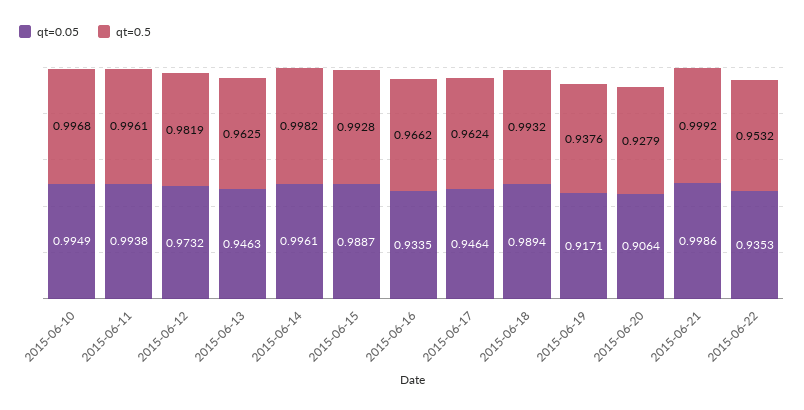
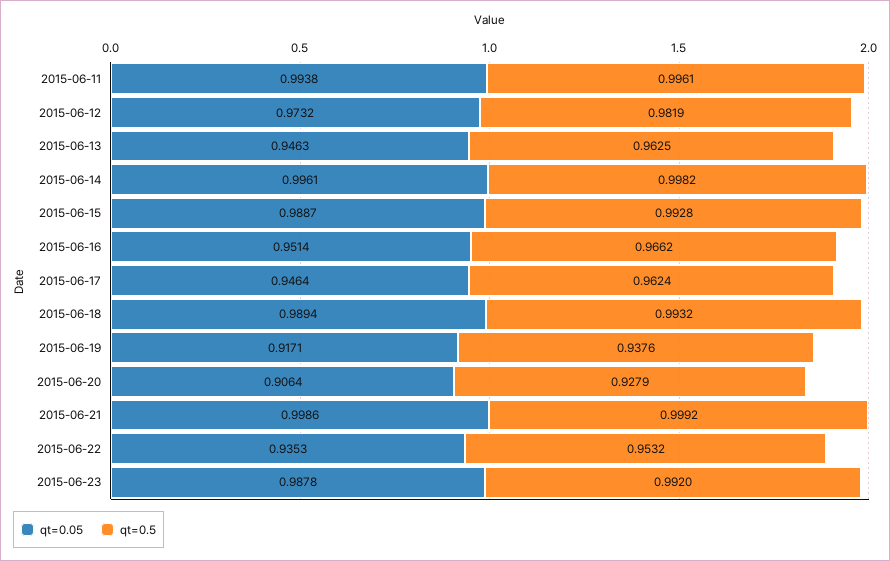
qt=0.05, 2015-06-10: 0.9949 -> none
qt=0.5, 2015-06-10: 0.9968 -> none
qt=0.05, 2015-06-16: 0.9335 -> 0.9514
qt=0.05, 2015-06-23: none -> 0.9878
qt=0.5, 2015-06-23: none -> 0.992

